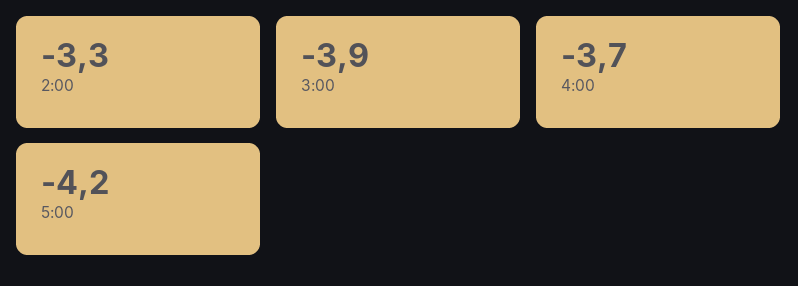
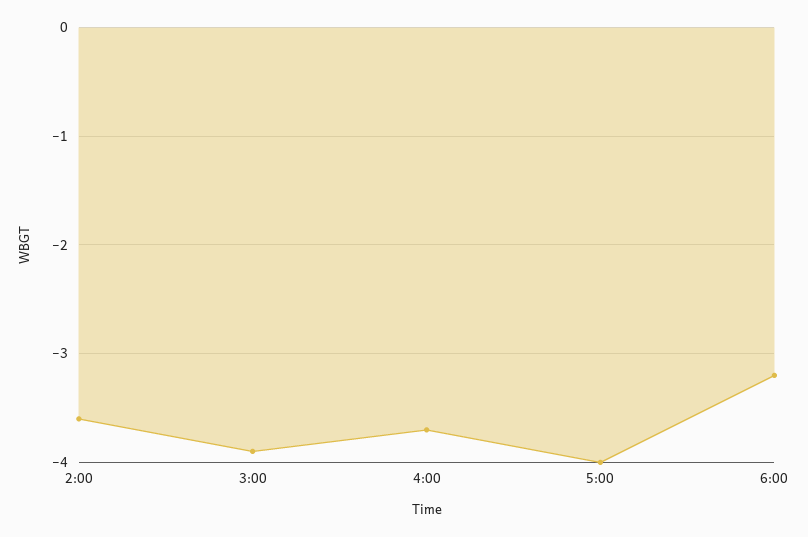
2:00: -3.3 -> -3.6
5:00: -4.2 -> -4
6:00: none -> -3.2

